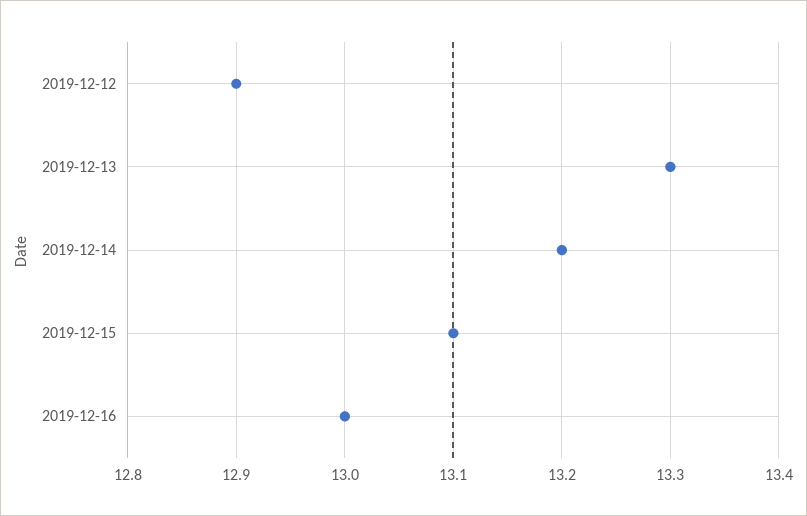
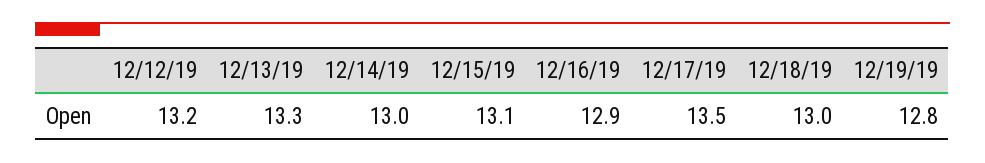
2019-12-12: 12.9 -> 13.2
2019-12-14: 13.2 -> 13
2019-12-16: 13 -> 12.9
12/17/19: none -> 13.5
12/18/19: none -> 13
12/19/19: none -> 12.8

